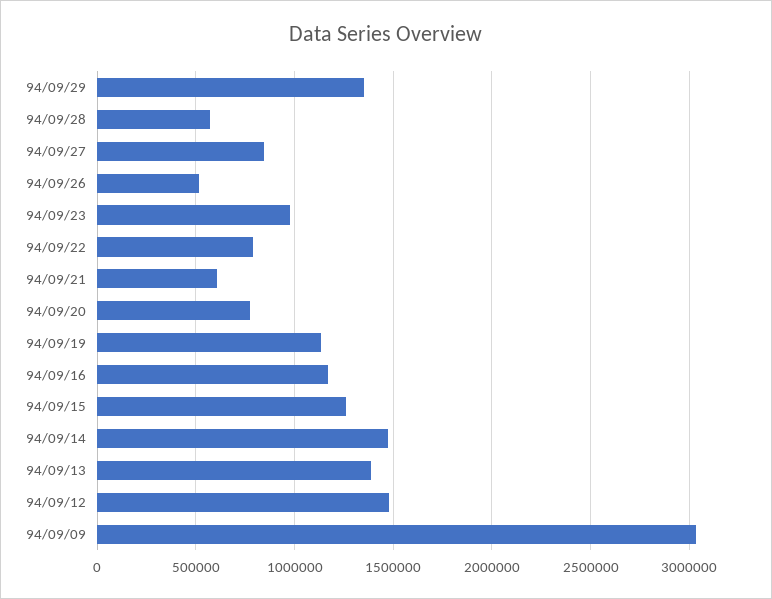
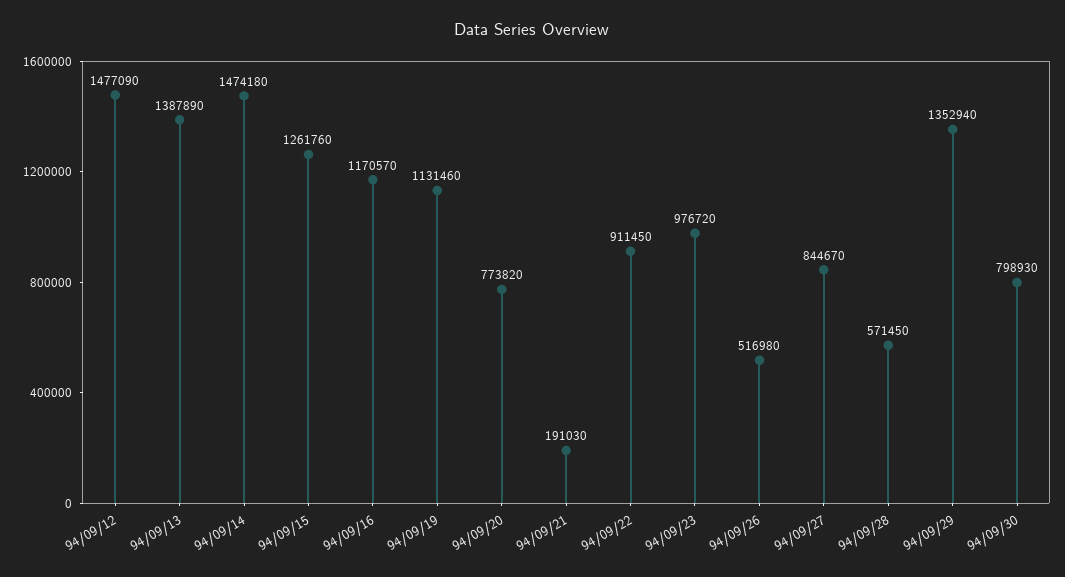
94/09/22: 800000 -> 911450
94/09/21: 600000 -> 191030
94/09/09: 3050000 -> none
94/09/30: none -> 798930

